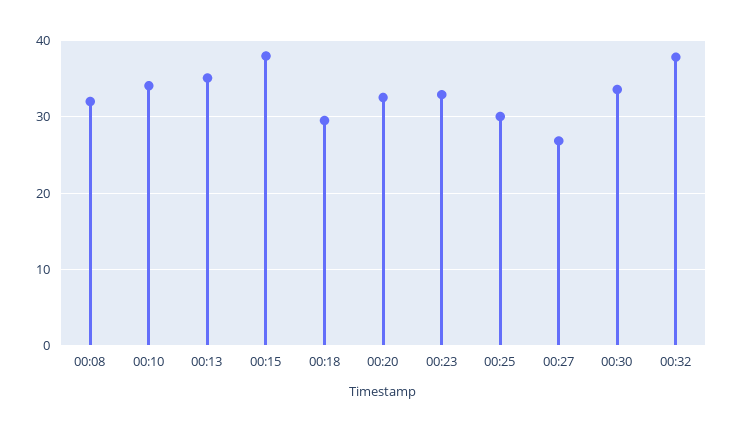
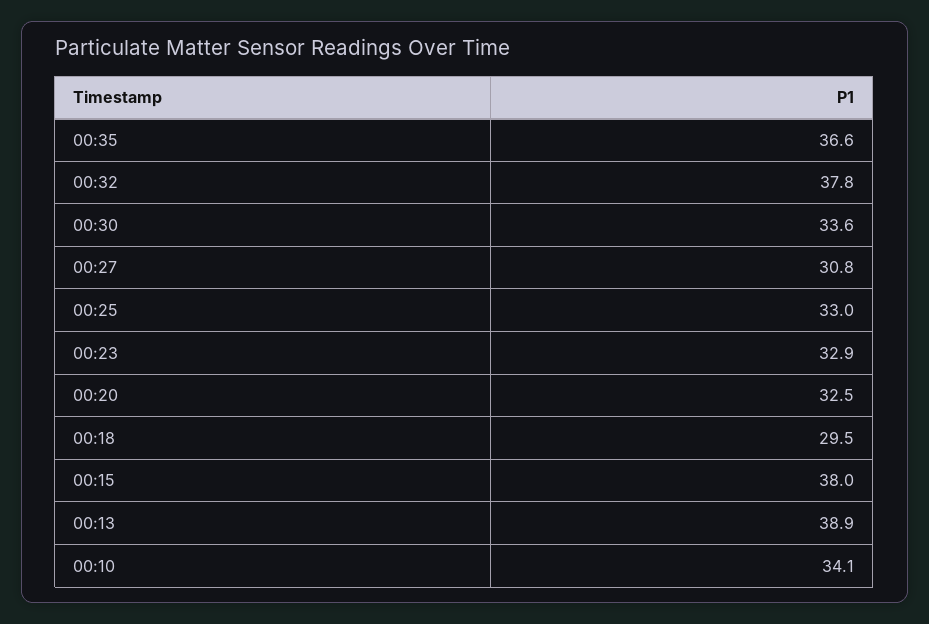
00:08: 32 -> none
00:13: 35 -> 38.9
00:25: 30 -> 33
00:27: 27 -> 30.8
00:35: none -> 36.6

